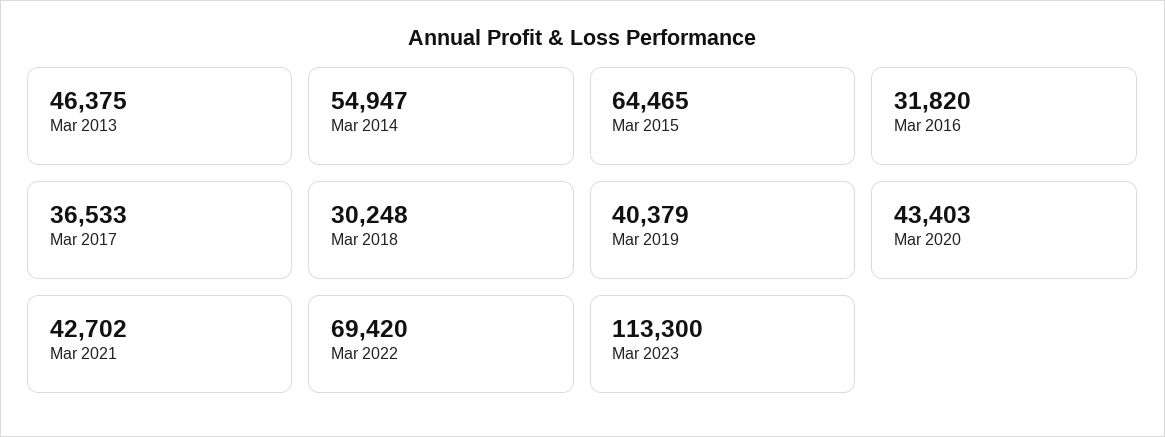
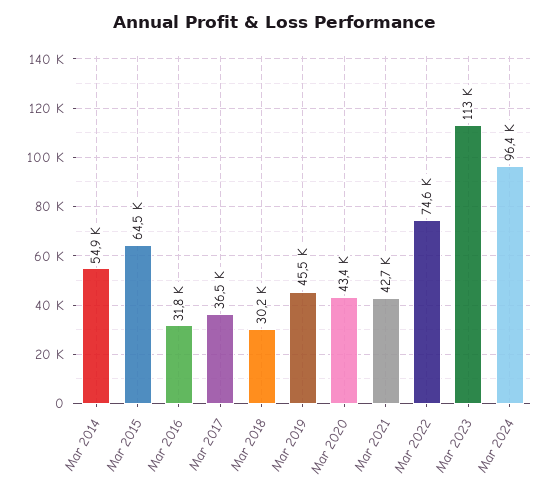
Mar 2013: 46375 -> none
Mar 2019: 40379 -> 45500
Mar 2022: 69420 -> 74600
Mar 2024: none -> 96400

